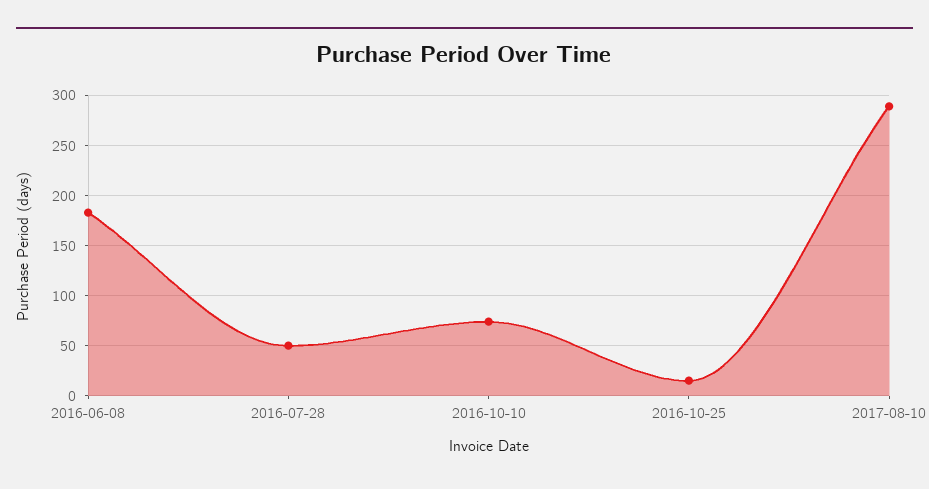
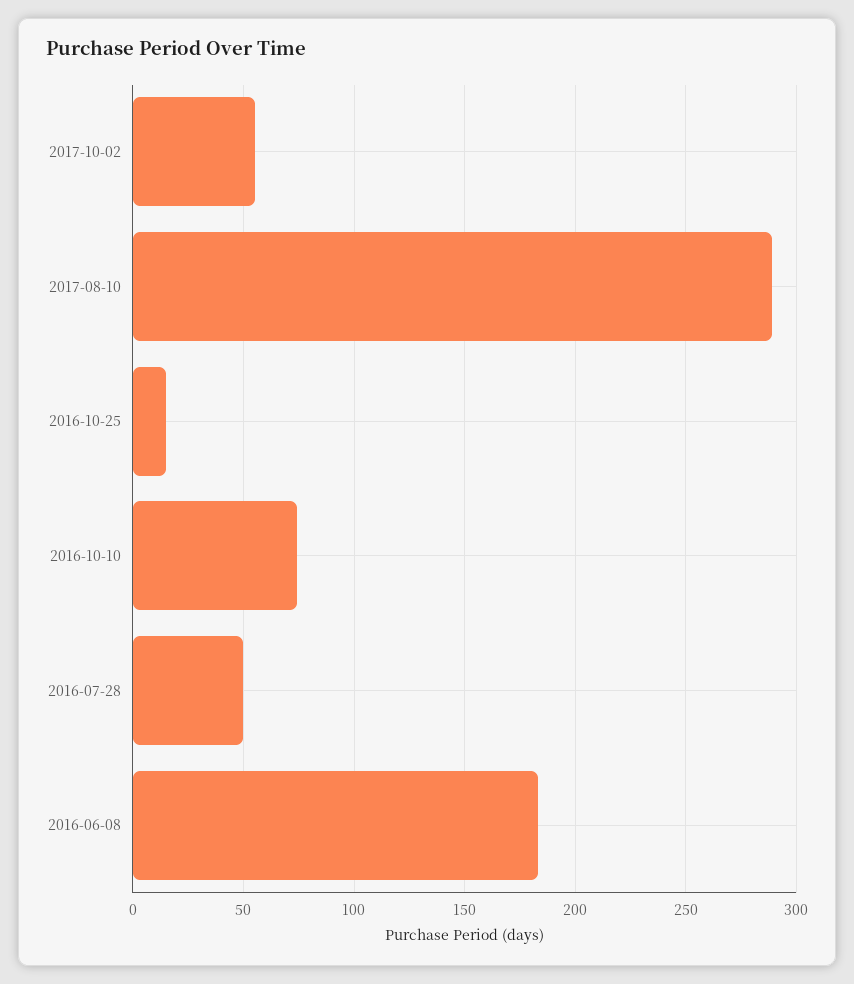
2017-10-02: none -> 55

